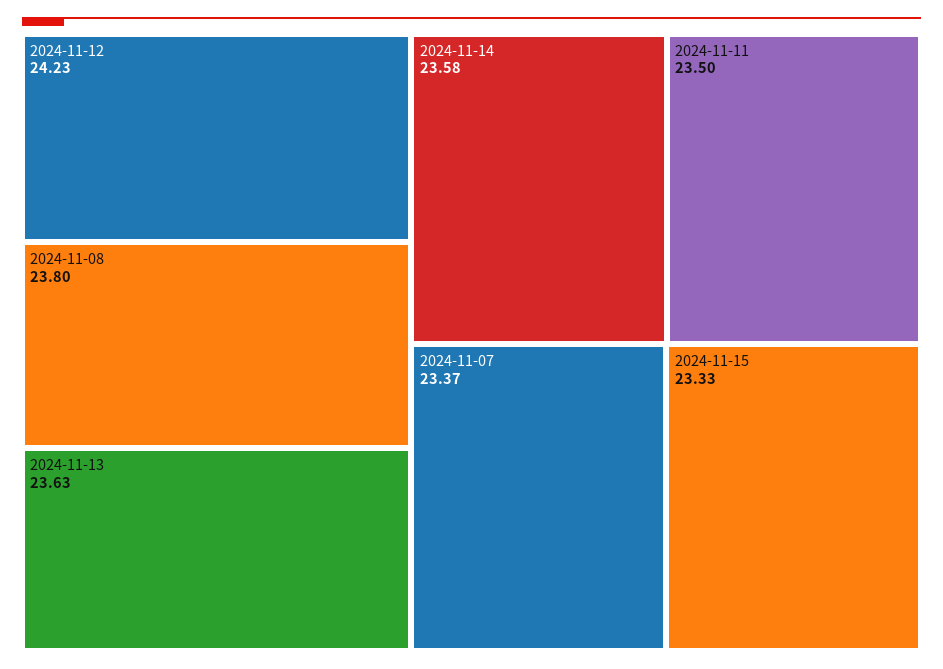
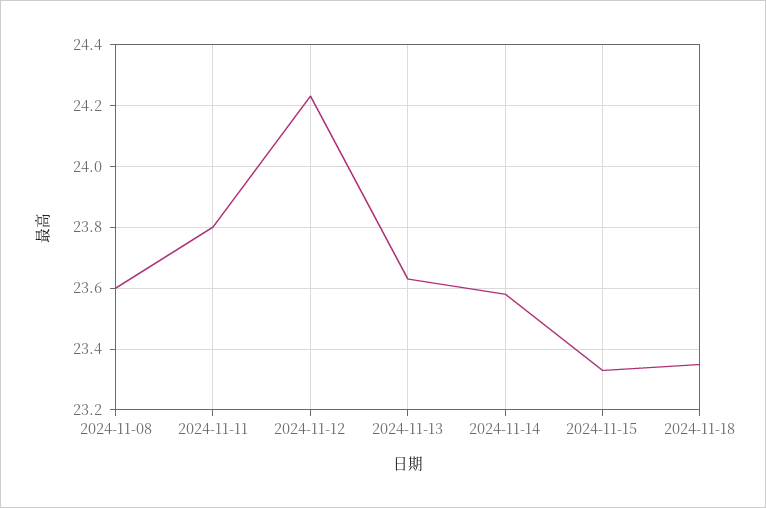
2024-11-08: 23.8 -> 23.6
2024-11-11: 23.5 -> 23.8
2024-11-07: 23.37 -> none
2024-11-18: none -> 23.35

